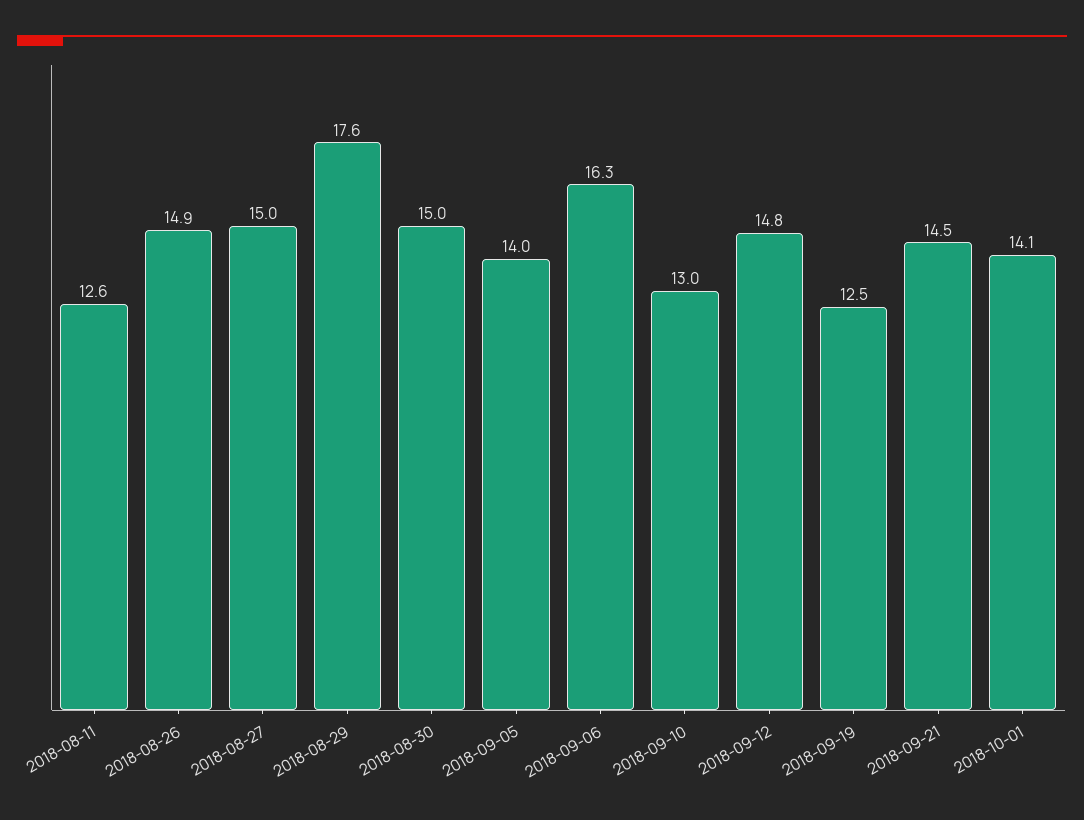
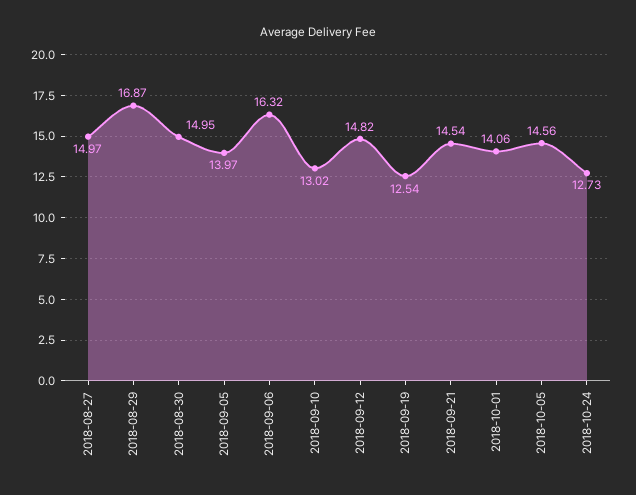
2018-08-11: 12.6 -> none
2018-08-26: 14.9 -> none
2018-08-29: 17.6 -> 16.87
2018-10-05: none -> 14.56
2018-10-24: none -> 12.73

